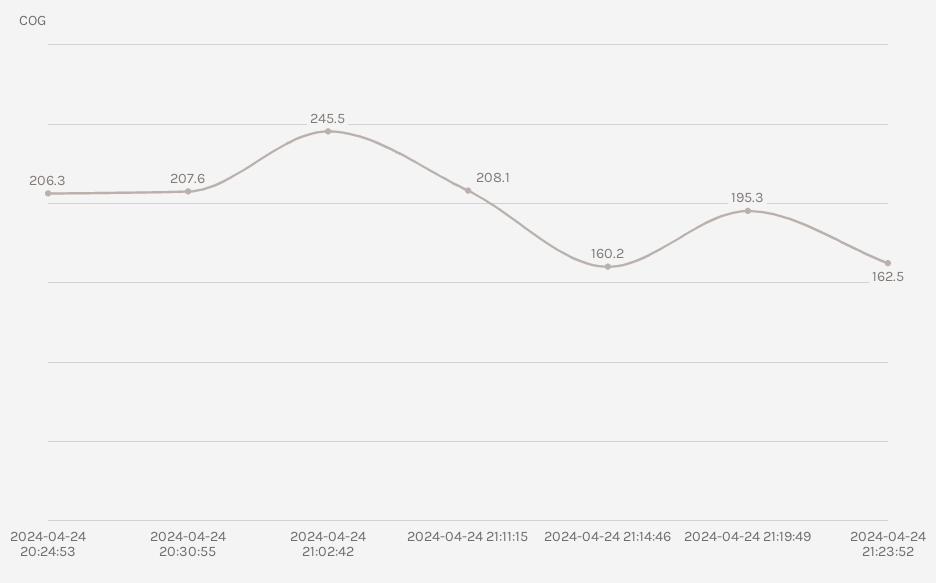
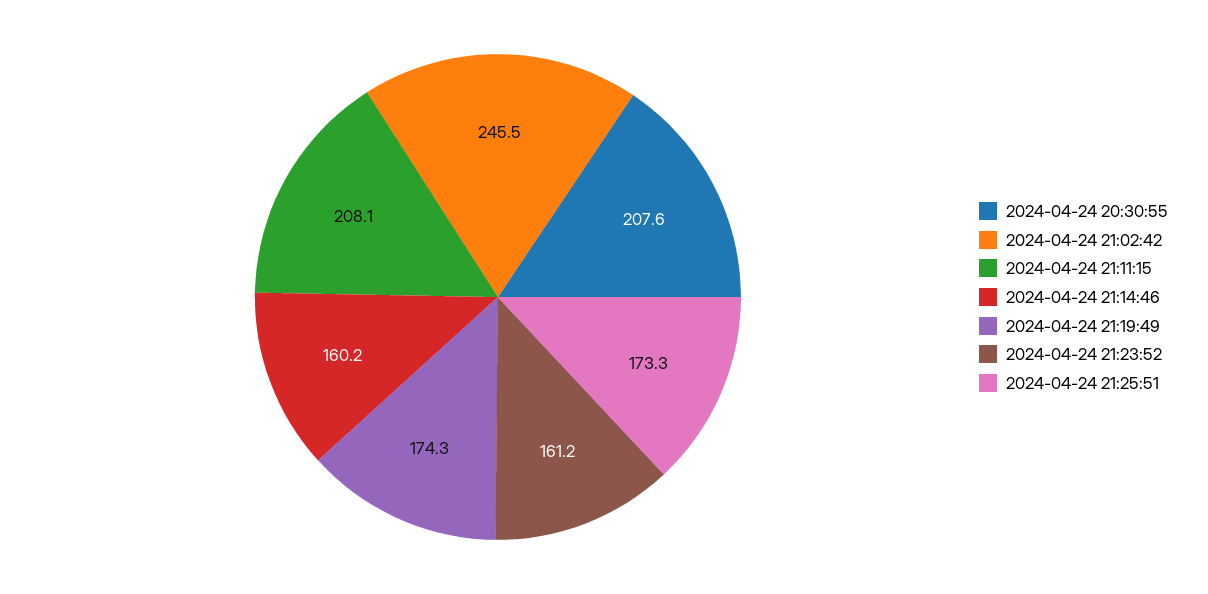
2024-04-24 20:24:53: 206.3 -> none
2024-04-24 21:19:49: 195.3 -> 174.3
2024-04-24 21:23:52: 162.5 -> 161.2
2024-04-24 21:25:51: none -> 173.3

